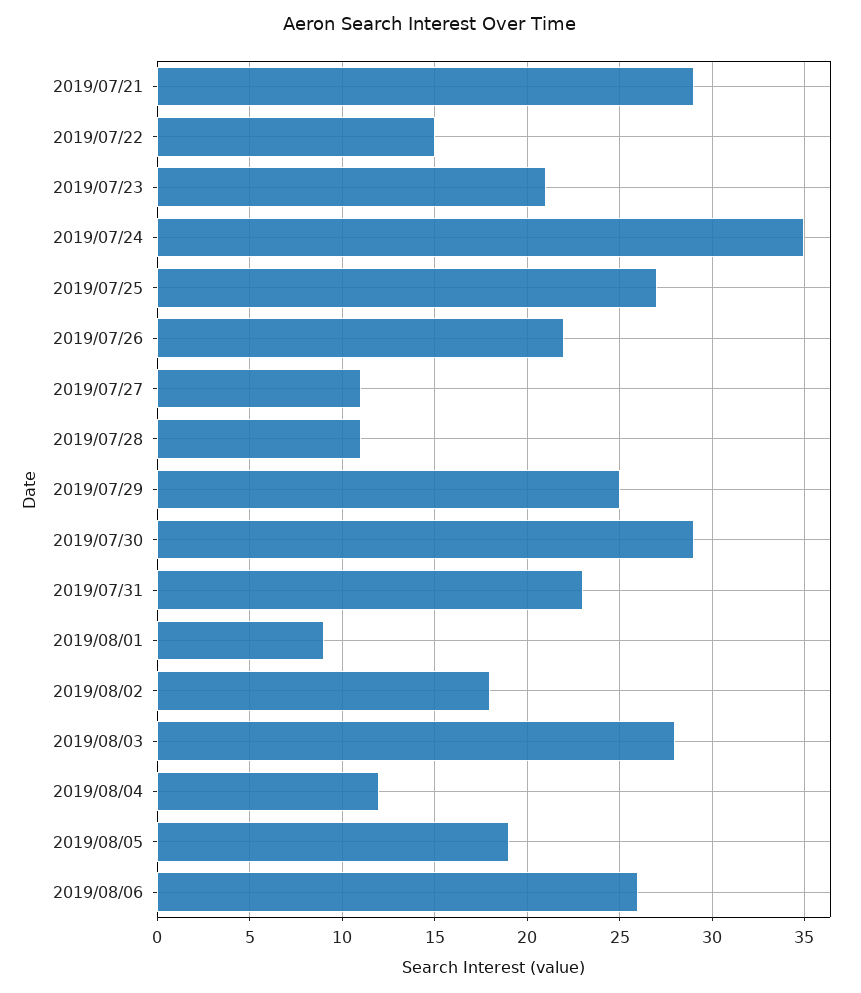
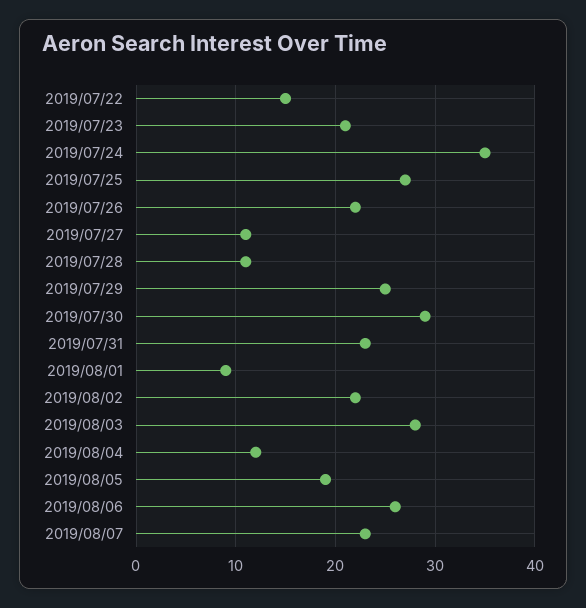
2019/07/21: 29 -> none
2019/08/02: 18 -> 22
2019/08/07: none -> 23

